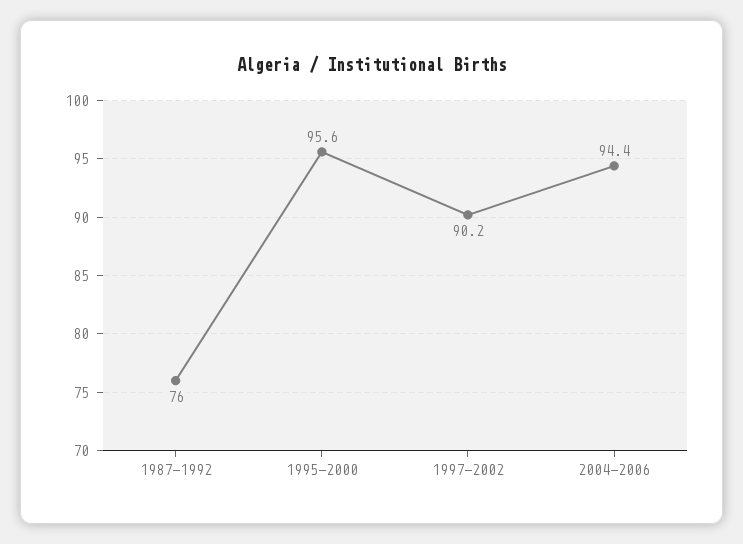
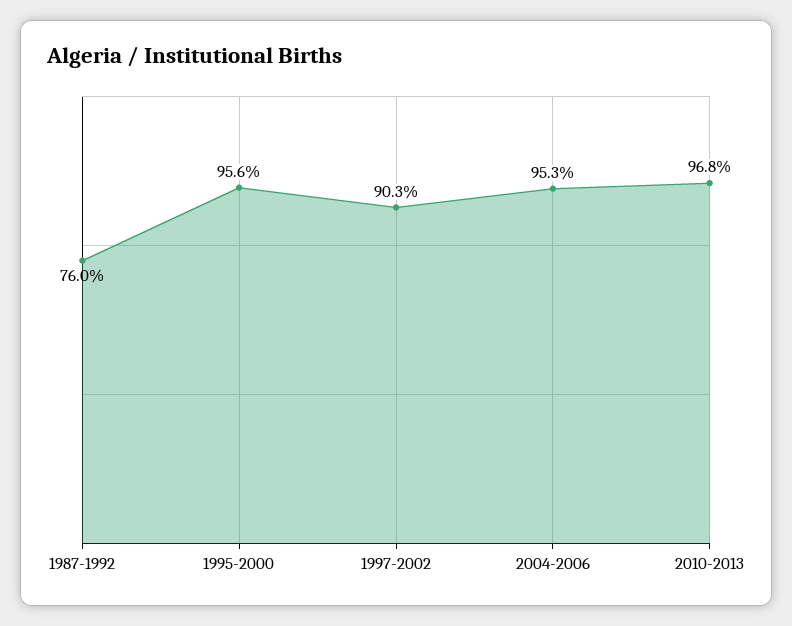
1997-2002: 90.2 -> 90.3
2004-2006: 94.4 -> 95.3
2010-2013: none -> 96.8

